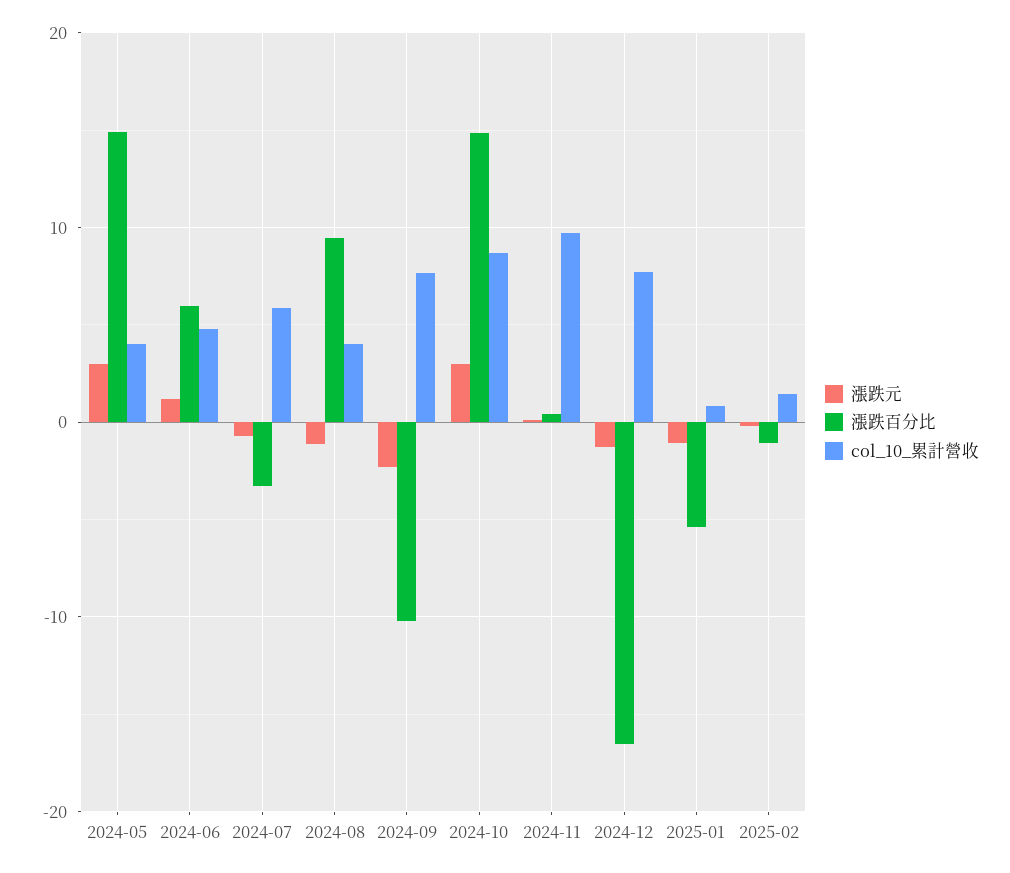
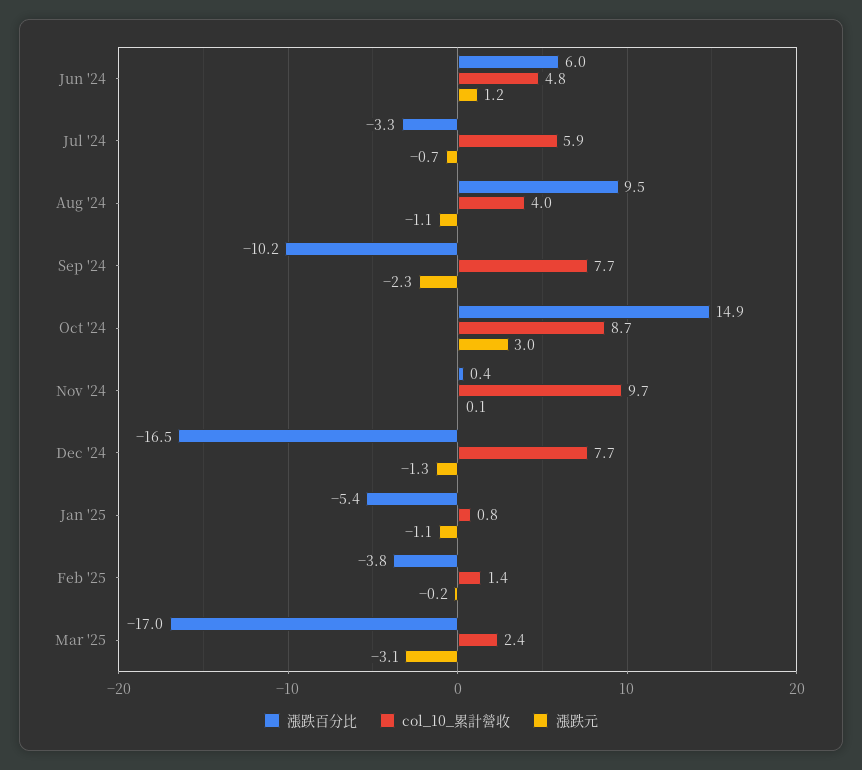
漲跌元, 2024-05: 3 -> none
漲跌百分比, 2024-05: 15 -> none
col_10_累計營收, 2024-05: 4 -> none
漲跌百分比, 2025-02: -1 -> -3.8
漲跌百分比, Mar '25: none -> -17
col_10_累計營收, Mar '25: none -> 2.4
漲跌元, Mar '25: none -> -3.1

